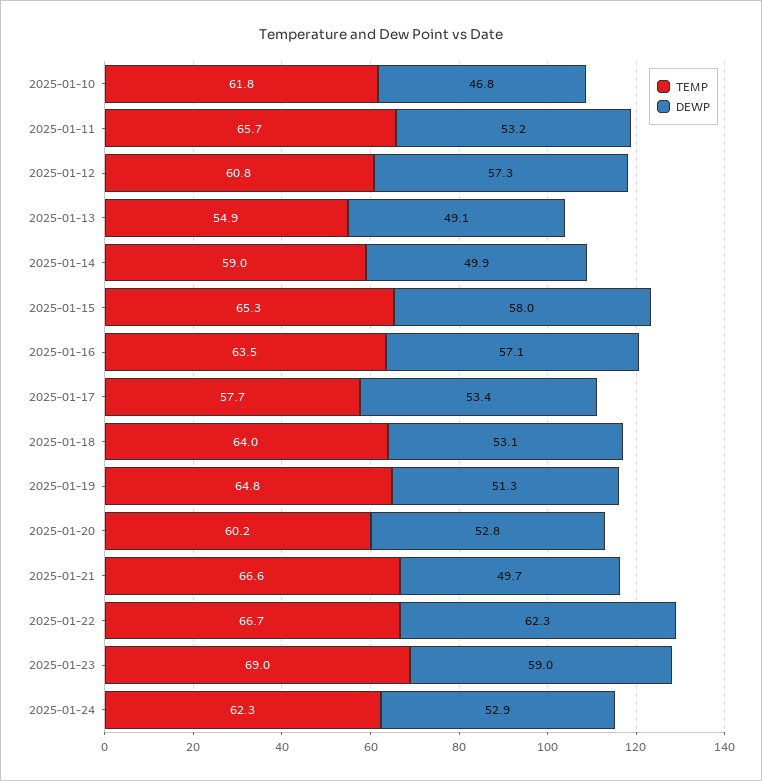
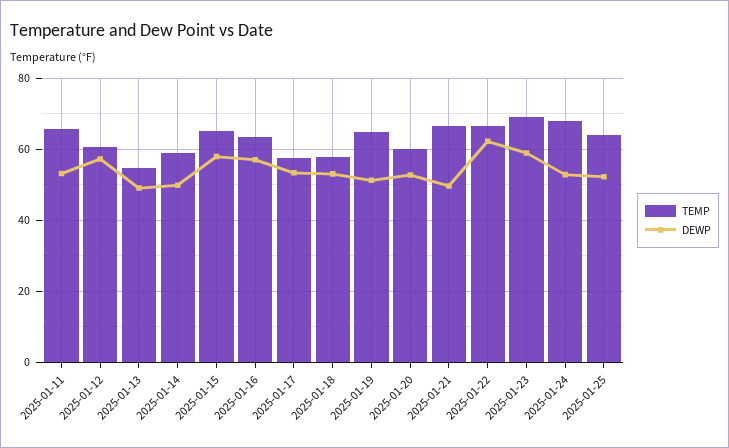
TEMP, 2025-01-10: 61.8 -> none
DEWP, 2025-01-10: 46.8 -> none
TEMP, 2025-01-18: 64 -> 58
TEMP, 2025-01-24: 62.3 -> 68
TEMP, 2025-01-25: none -> 64
DEWP, 2025-01-25: none -> 52

